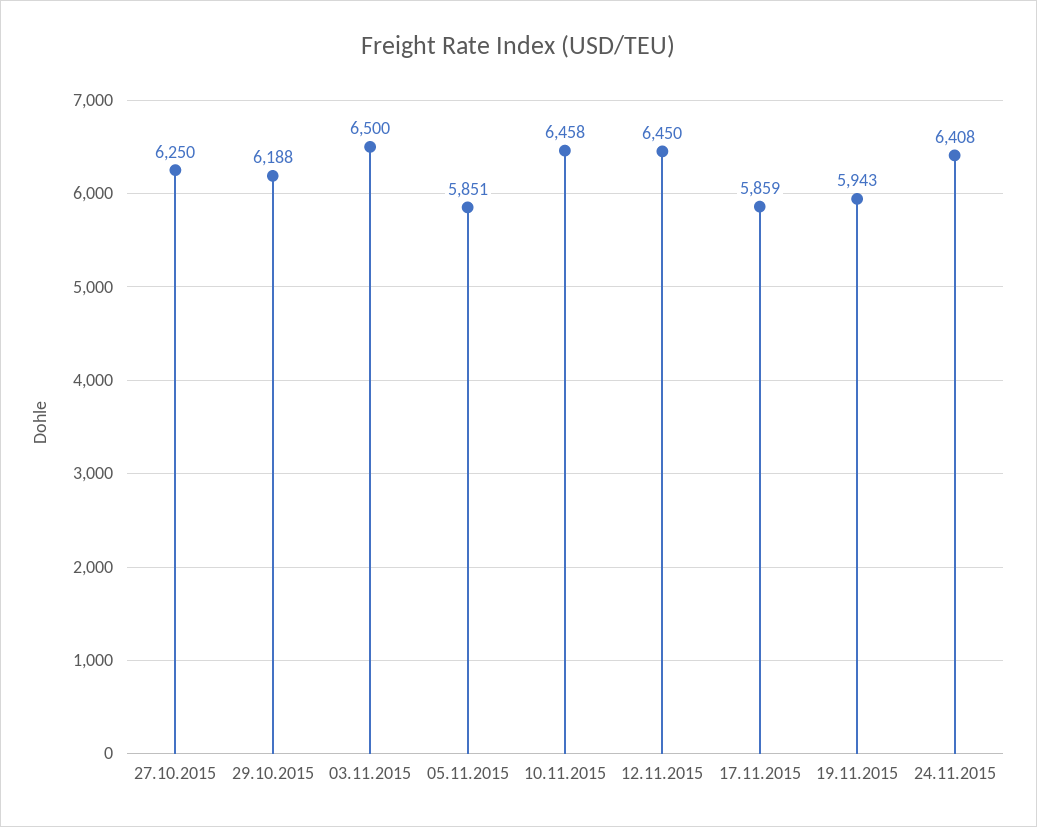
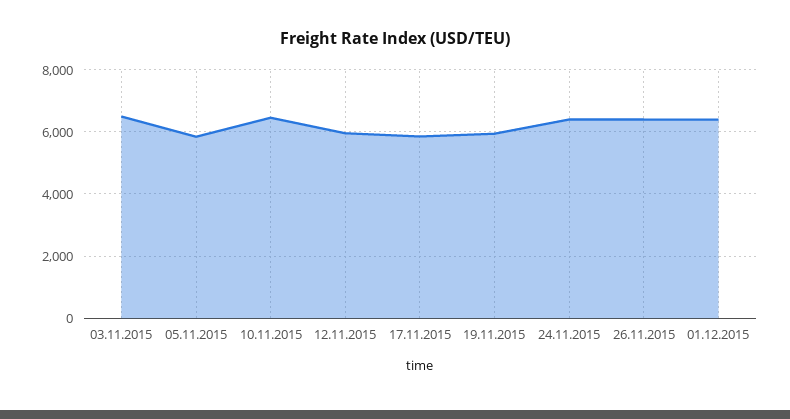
27.10.2015: 6250 -> none
29.10.2015: 6188 -> none
12.11.2015: 6450 -> 6000
26.11.2015: none -> 6400
01.12.2015: none -> 6400

